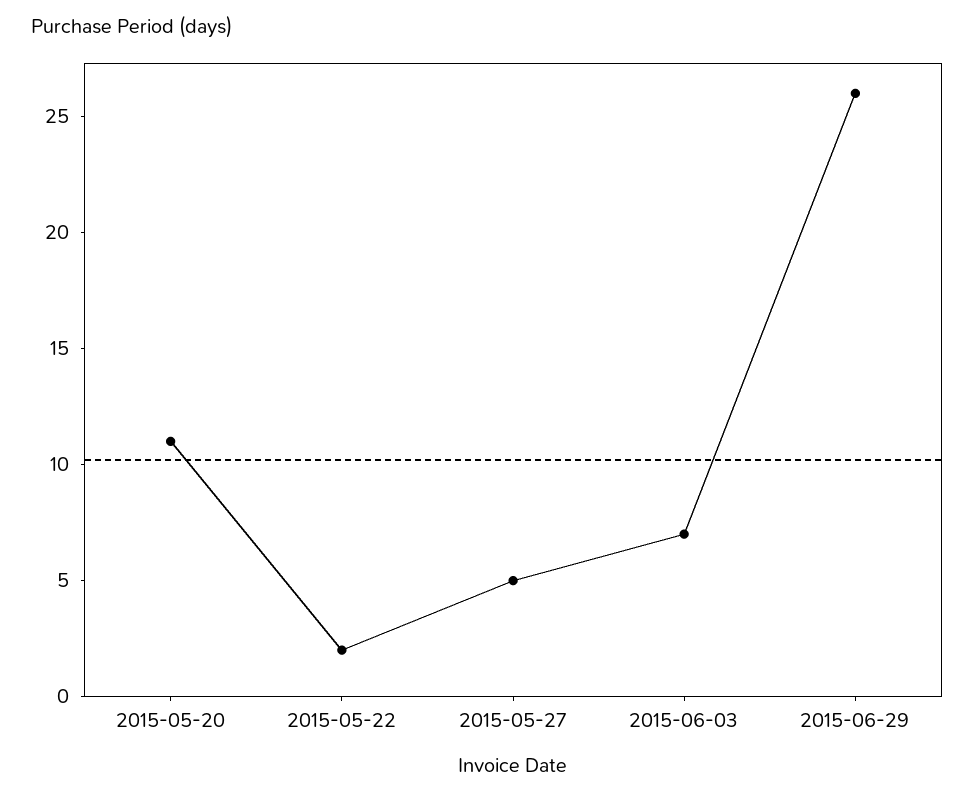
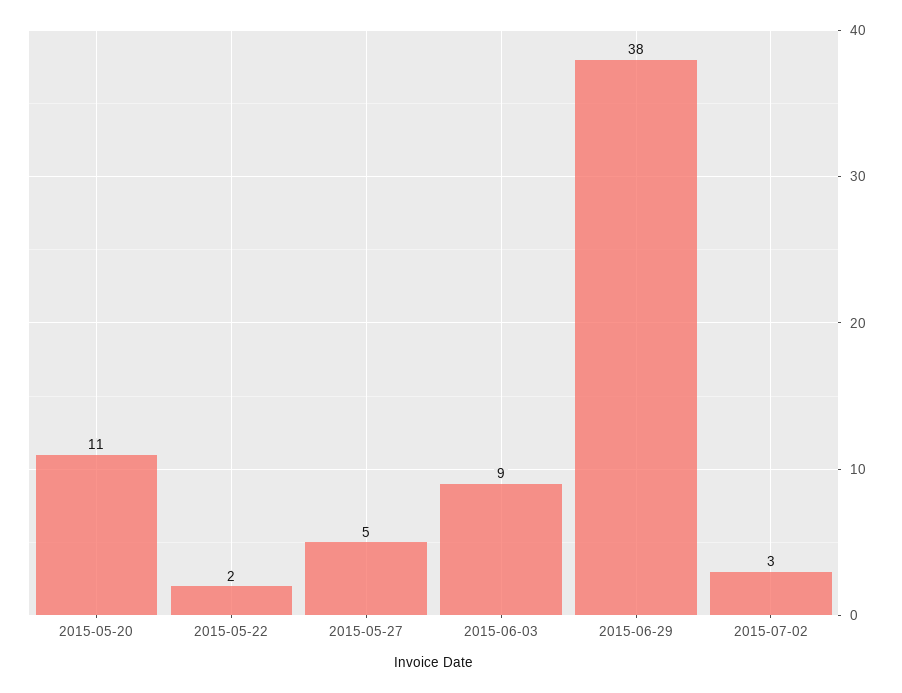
2015-06-03: 7 -> 9
2015-06-29: 26 -> 38
2015-07-02: none -> 3

